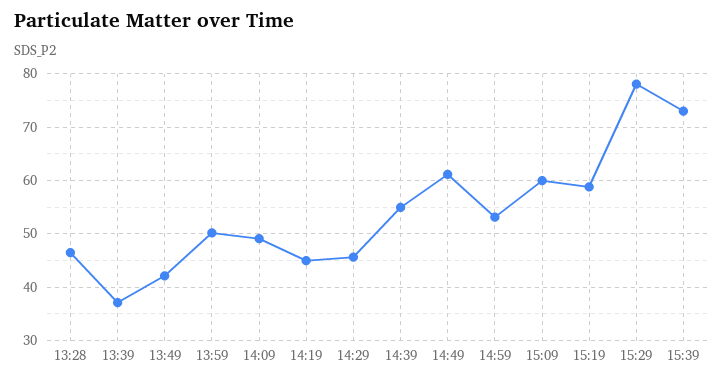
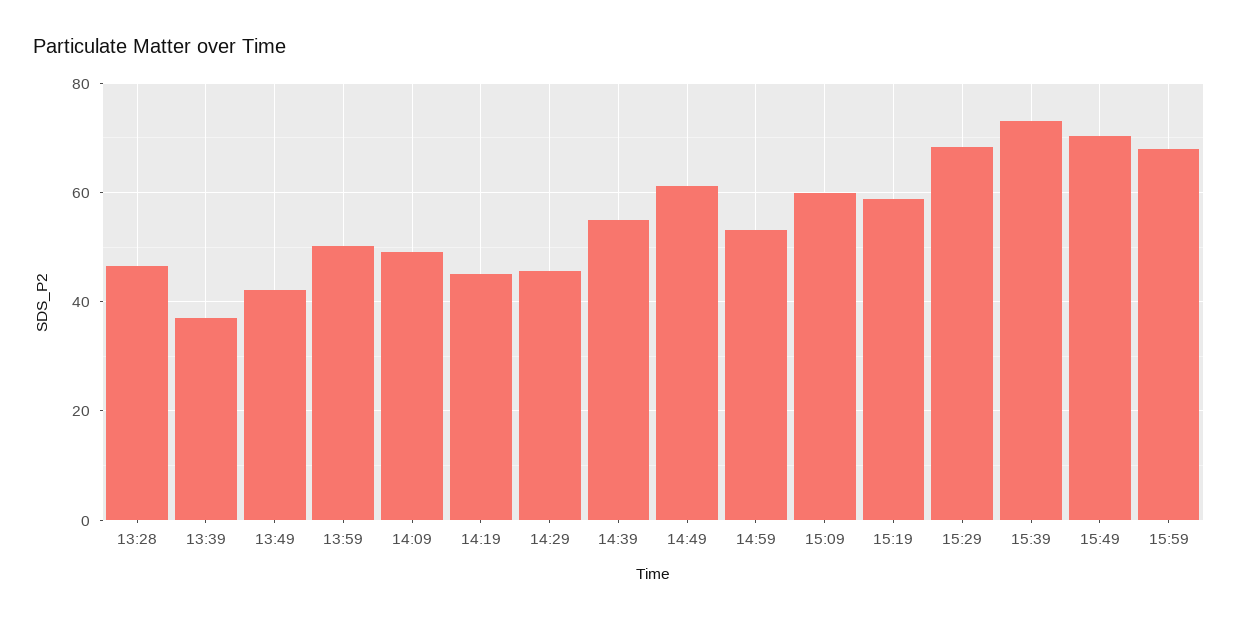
15:29: 78 -> 68
15:49: none -> 70
15:59: none -> 68

